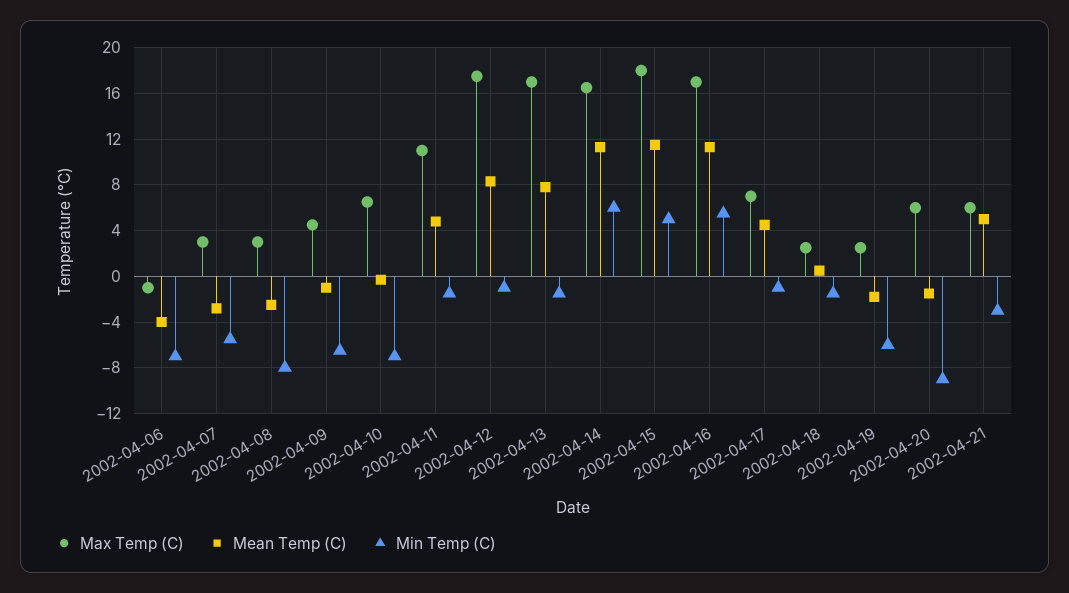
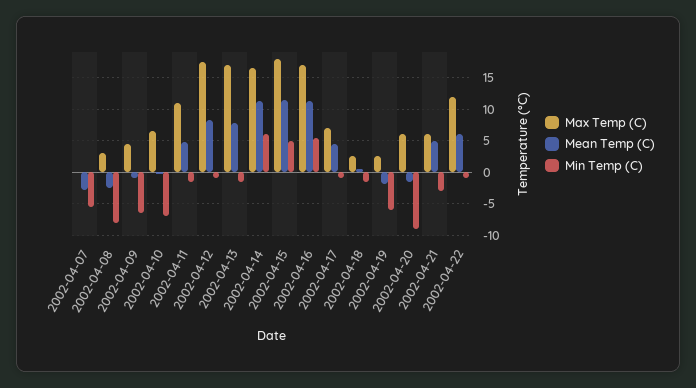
Max Temp (C), 2002-04-06: -1 -> none
Mean Temp (C), 2002-04-06: -4 -> none
Min Temp (C), 2002-04-06: -7 -> none
Max Temp (C), 2002-04-07: 3 -> 0
Max Temp (C), 2002-04-22: none -> 12
Mean Temp (C), 2002-04-22: none -> 6
Min Temp (C), 2002-04-22: none -> -1

